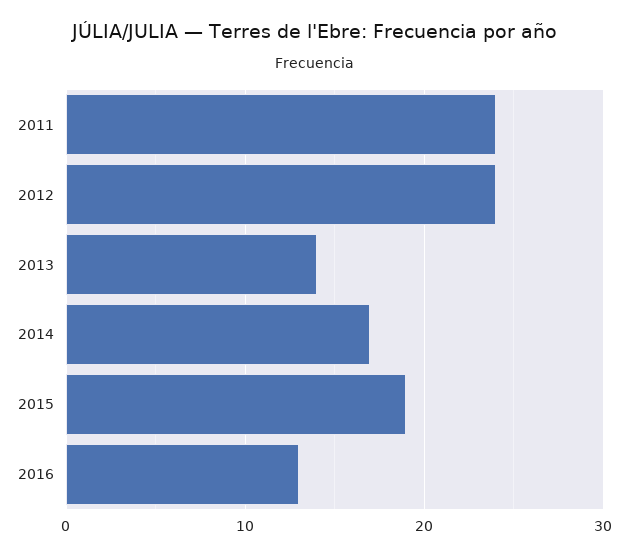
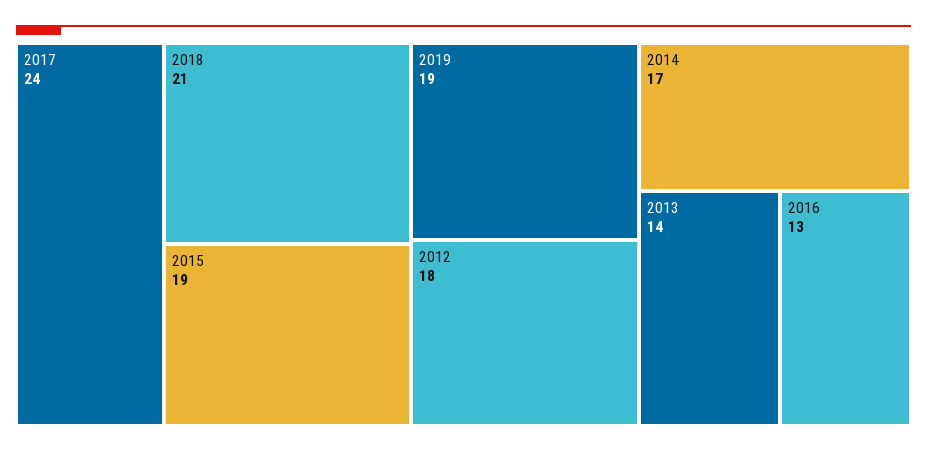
2011: 24 -> none
2012: 24 -> 18
2017: none -> 24
2018: none -> 21
2019: none -> 19

